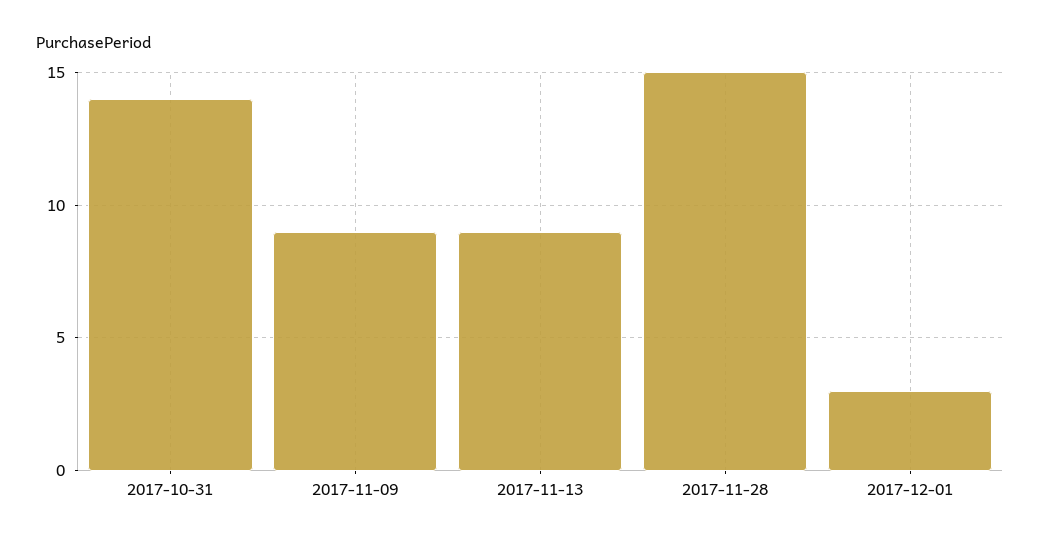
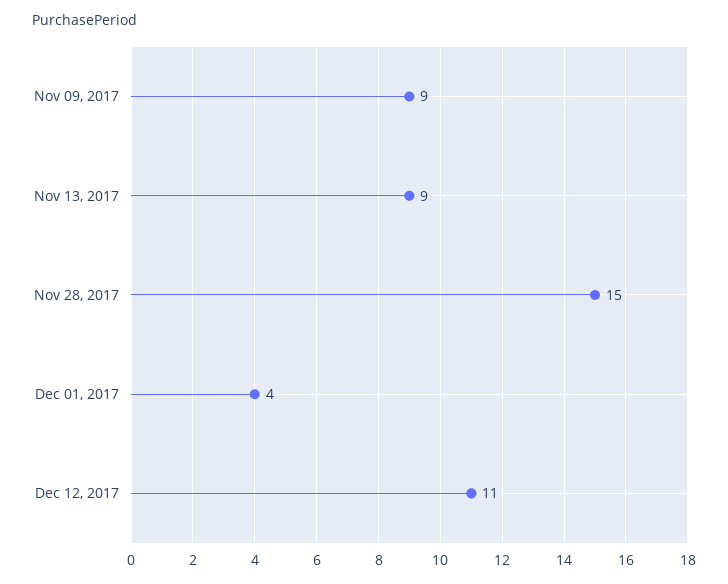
2017-10-31: 14 -> none
2017-12-01: 3 -> 4
Dec 12, 2017: none -> 11

